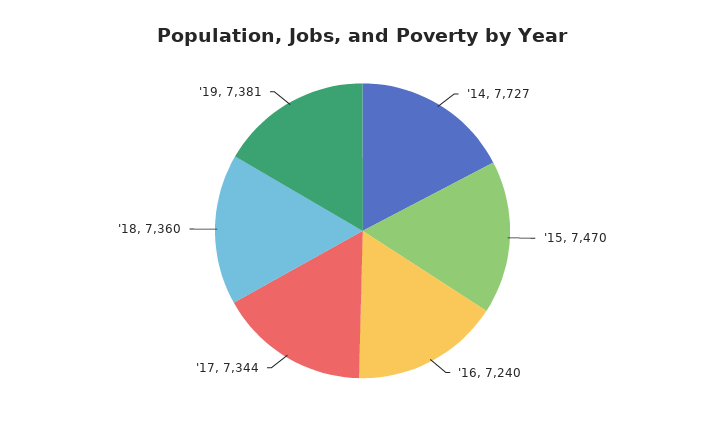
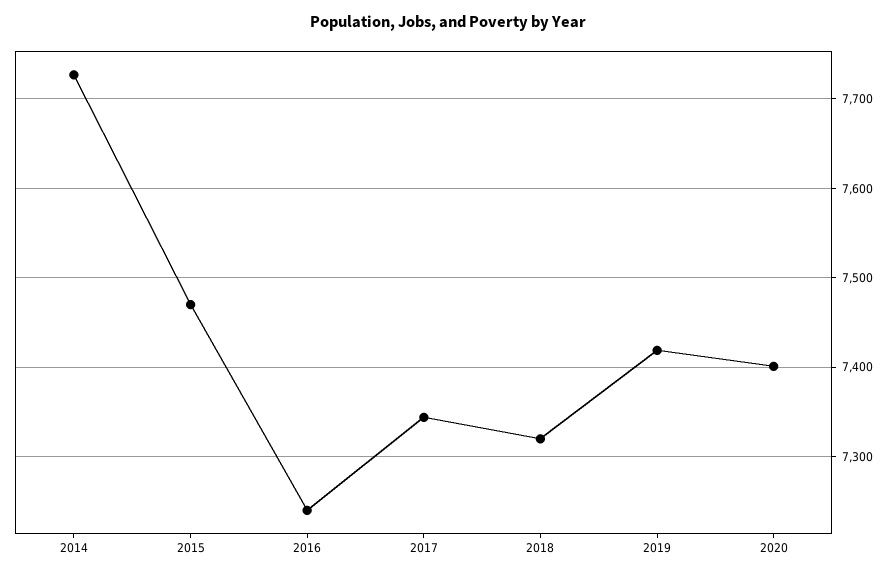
'18: 7360 -> 7320
'19: 7381 -> 7420
2020: none -> 7400

